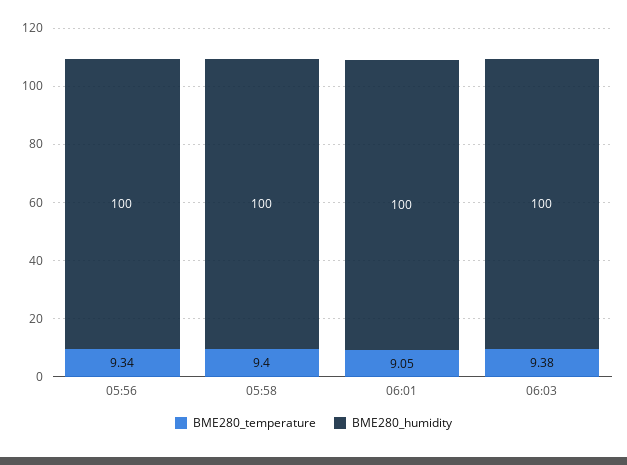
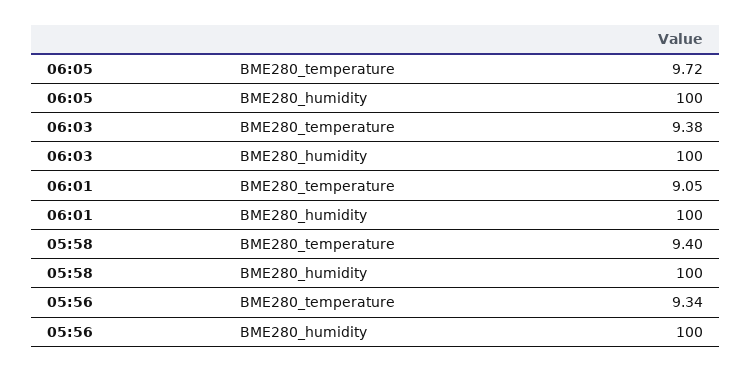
BME280_temperature, 06:05: none -> 9.72
BME280_humidity, 06:05: none -> 100

